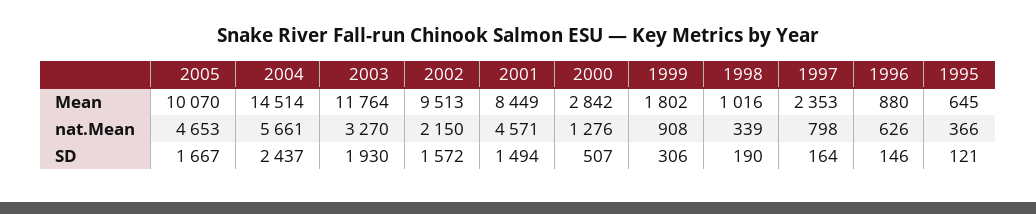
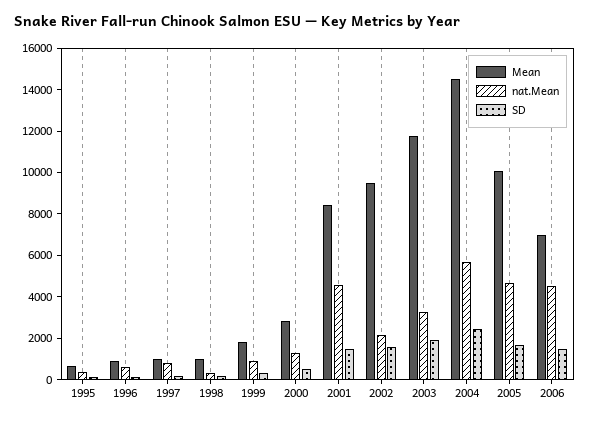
Mean, 1997: 2353 -> 1000
Mean, 2006: none -> 7000
nat.Mean, 2006: none -> 4500
SD, 2006: none -> 1500

